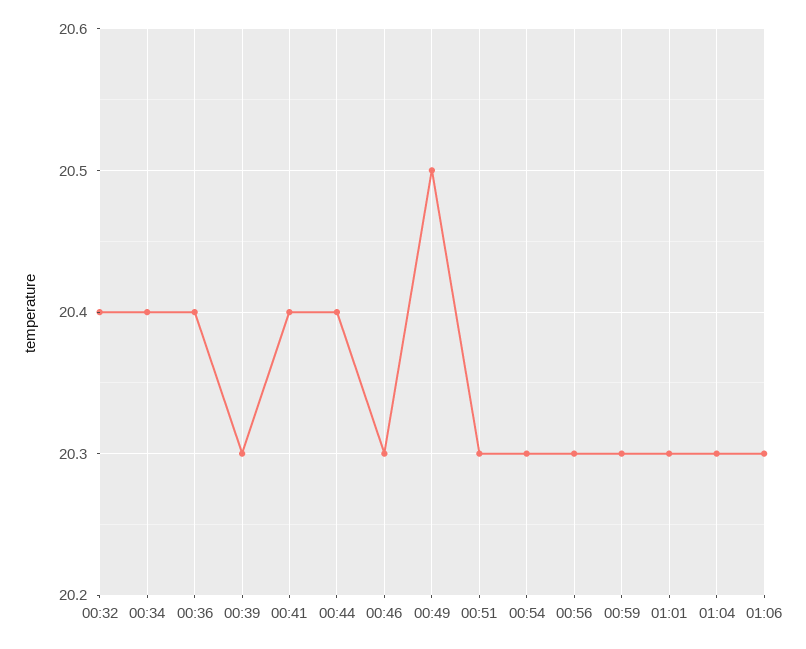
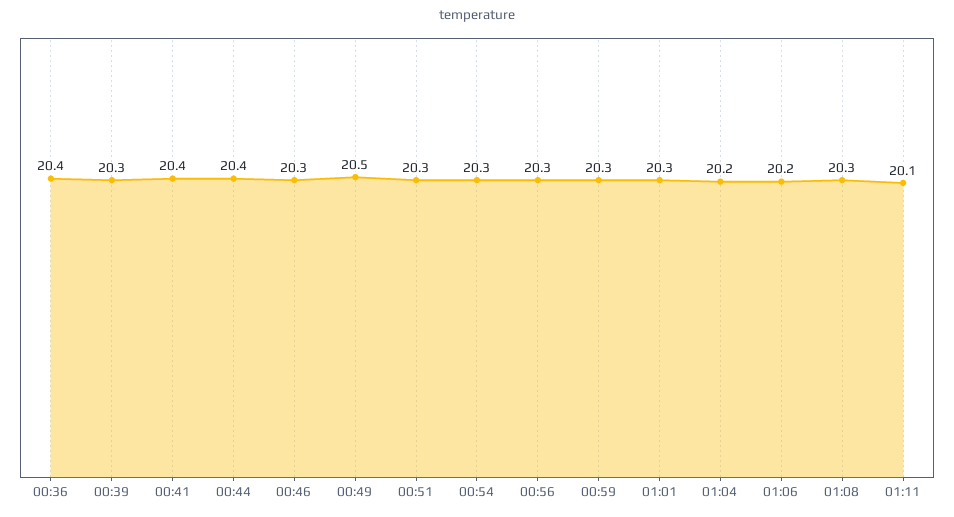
00:32: 20.4 -> none
00:34: 20.4 -> none
01:04: 20.3 -> 20.2
01:06: 20.3 -> 20.2
01:08: none -> 20.3
01:11: none -> 20.1

